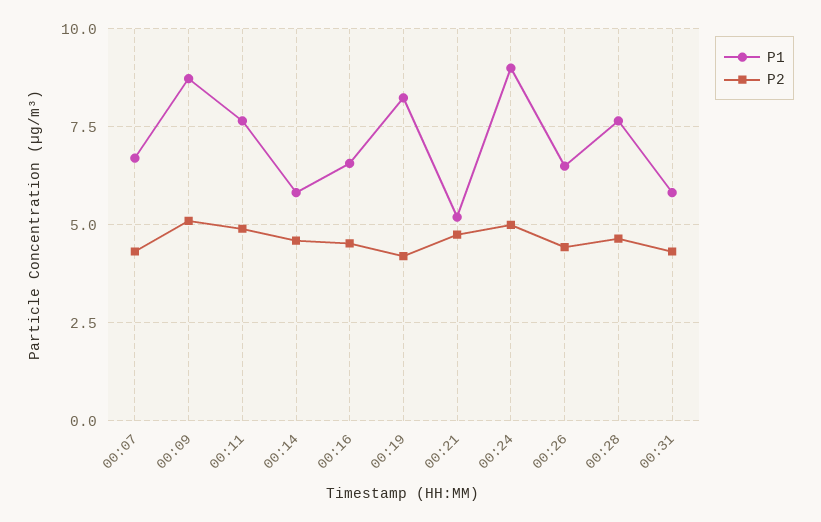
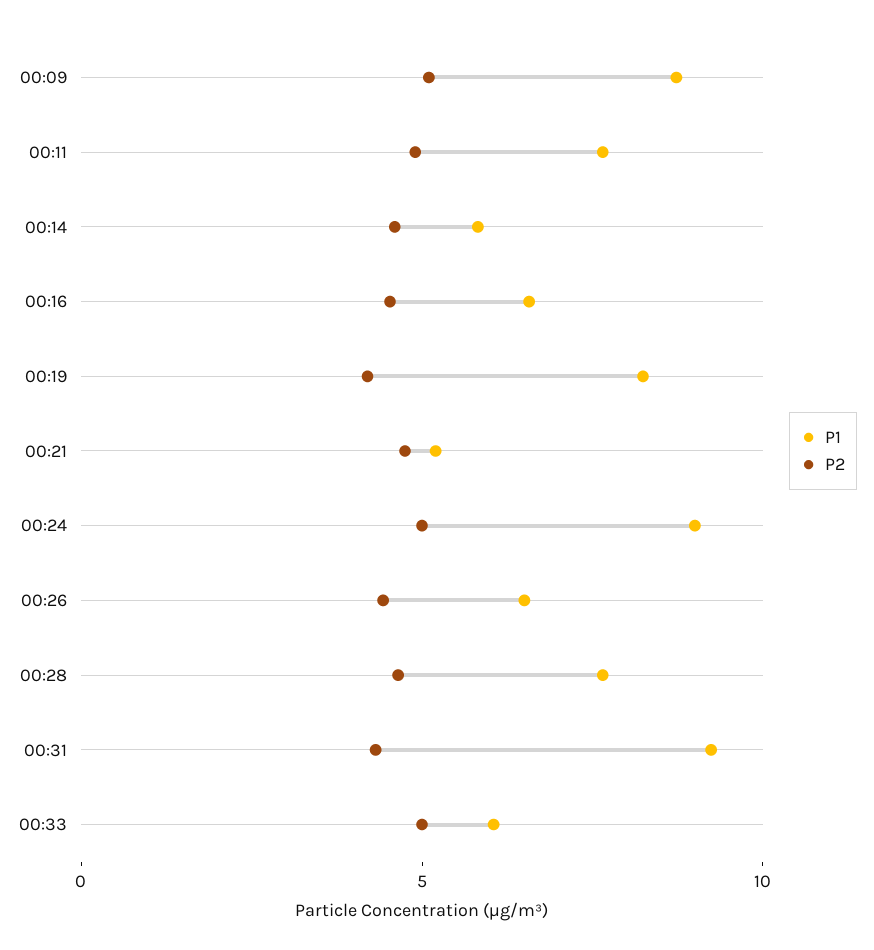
P1, 00:07: 6.75 -> none
P2, 00:07: 4.25 -> none
P1, 00:31: 5.75 -> 9
P1, 00:33: none -> 6
P2, 00:33: none -> 5

